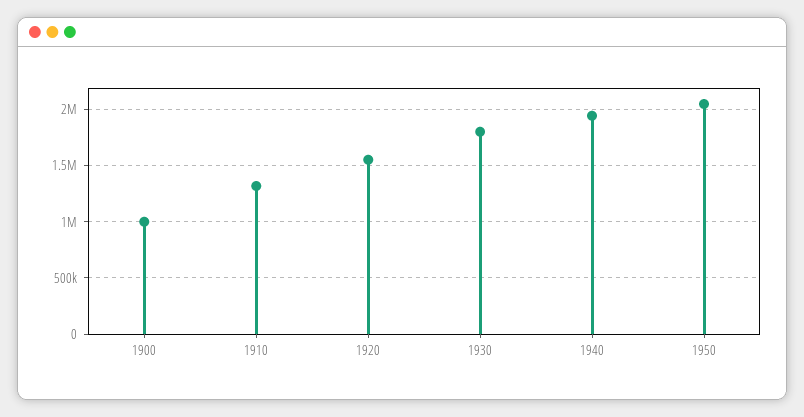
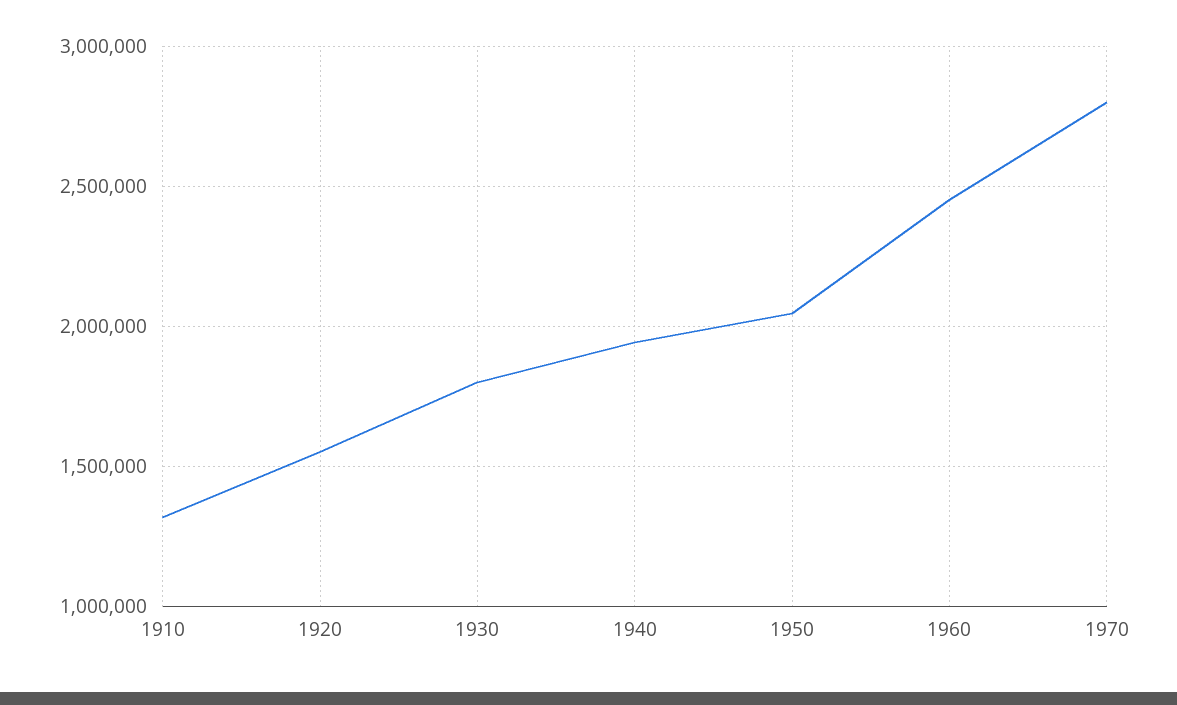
1900: 1000000 -> none
1960: none -> 2450000
1970: none -> 2800000

